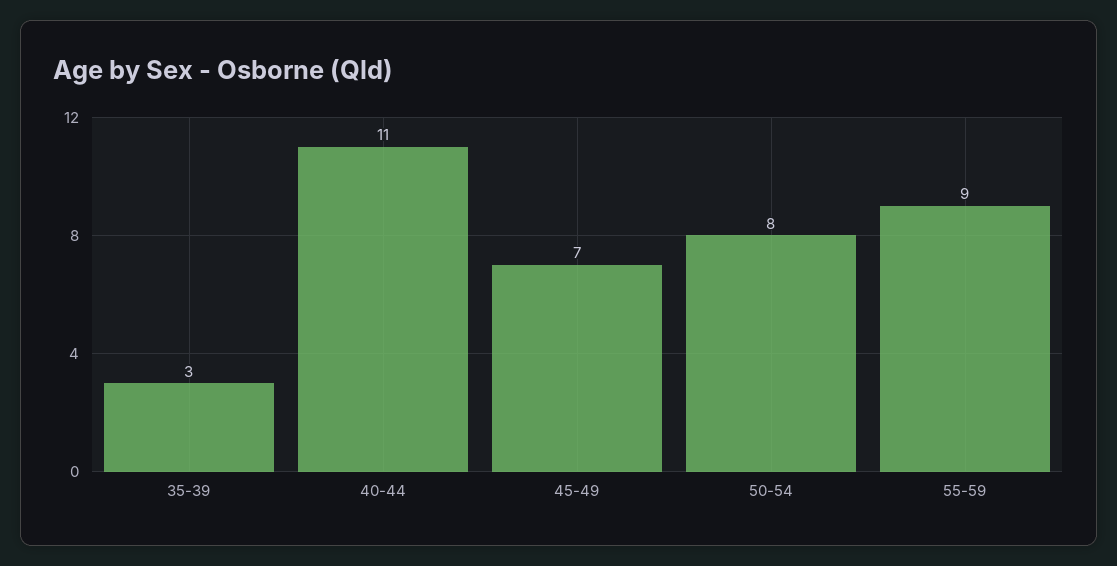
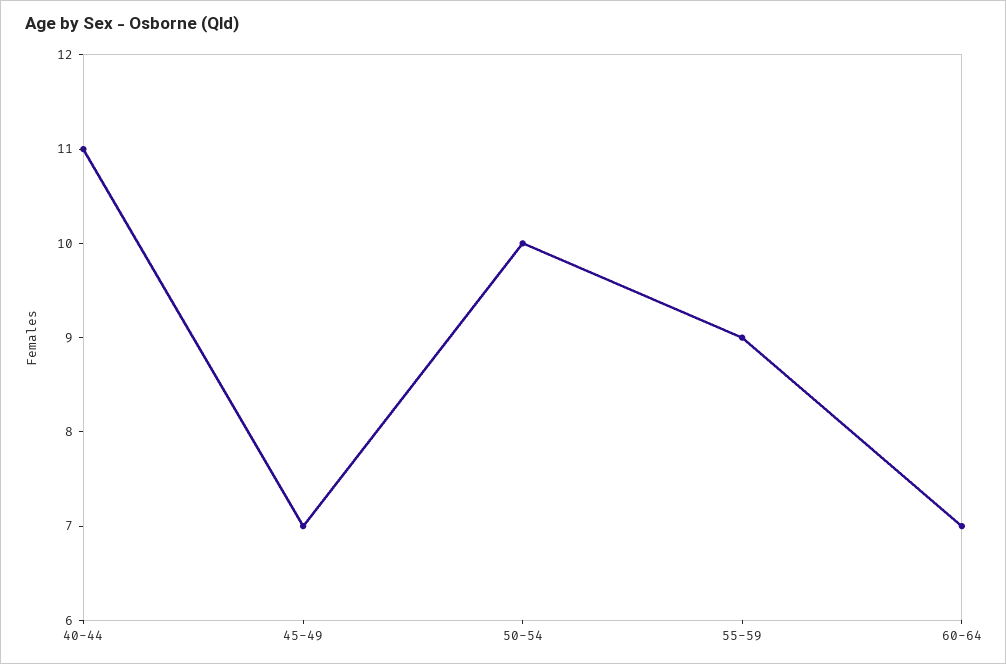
35-39: 3 -> none
50-54: 8 -> 10
60-64: none -> 7

